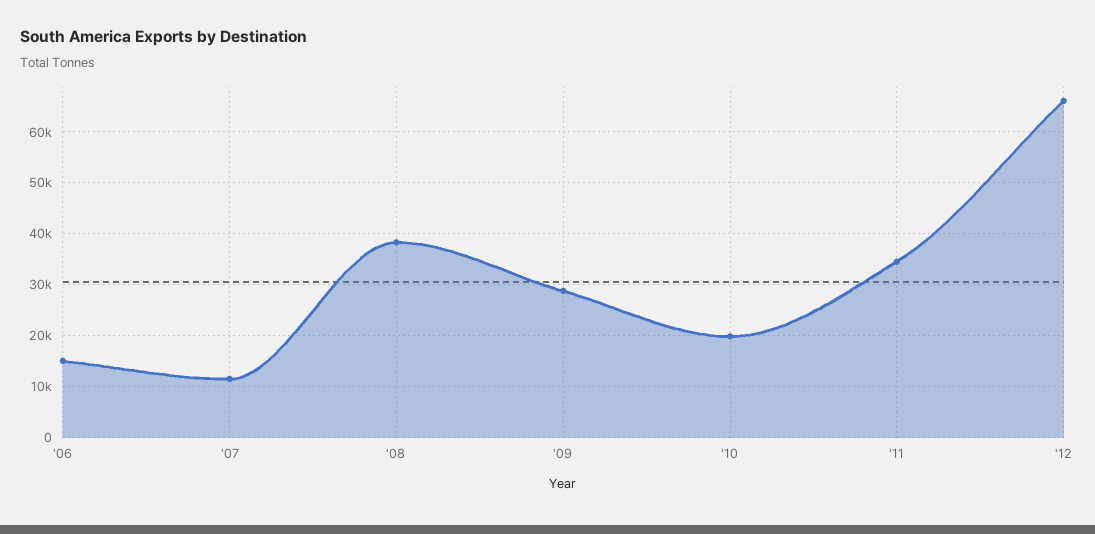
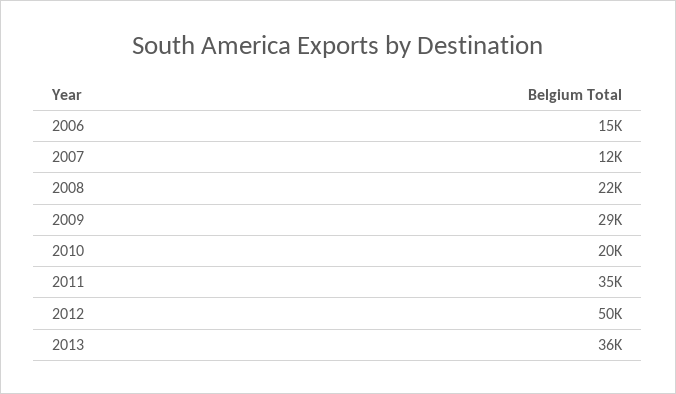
'08: 38000 -> 22000
'12: 66000 -> 50000
2013: none -> 36000

